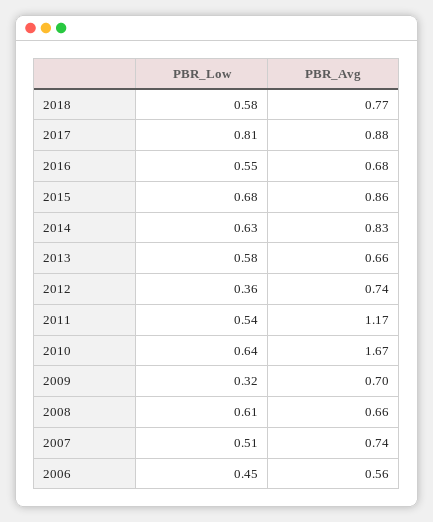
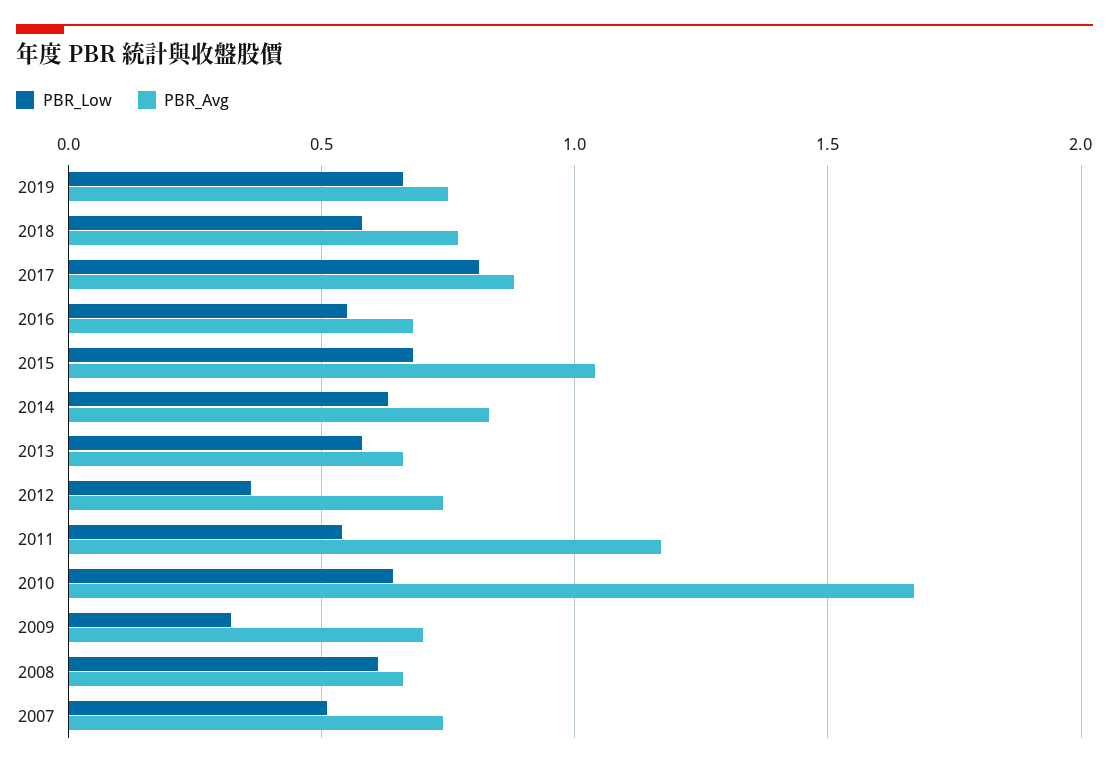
PBR_Avg, 2015: 0.86 -> 1.05
PBR_Low, 2006: 0.45 -> none
PBR_Avg, 2006: 0.56 -> none
PBR_Low, 2019: none -> 0.65
PBR_Avg, 2019: none -> 0.75

